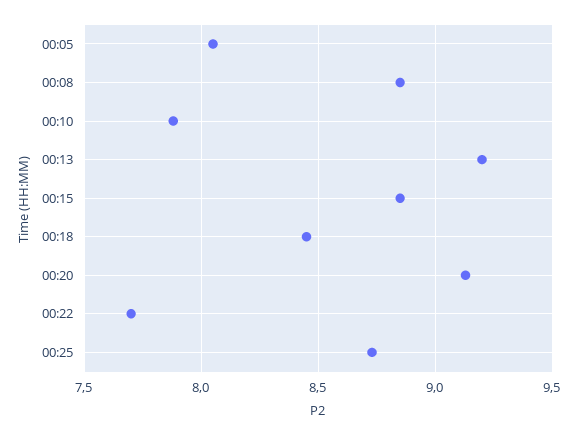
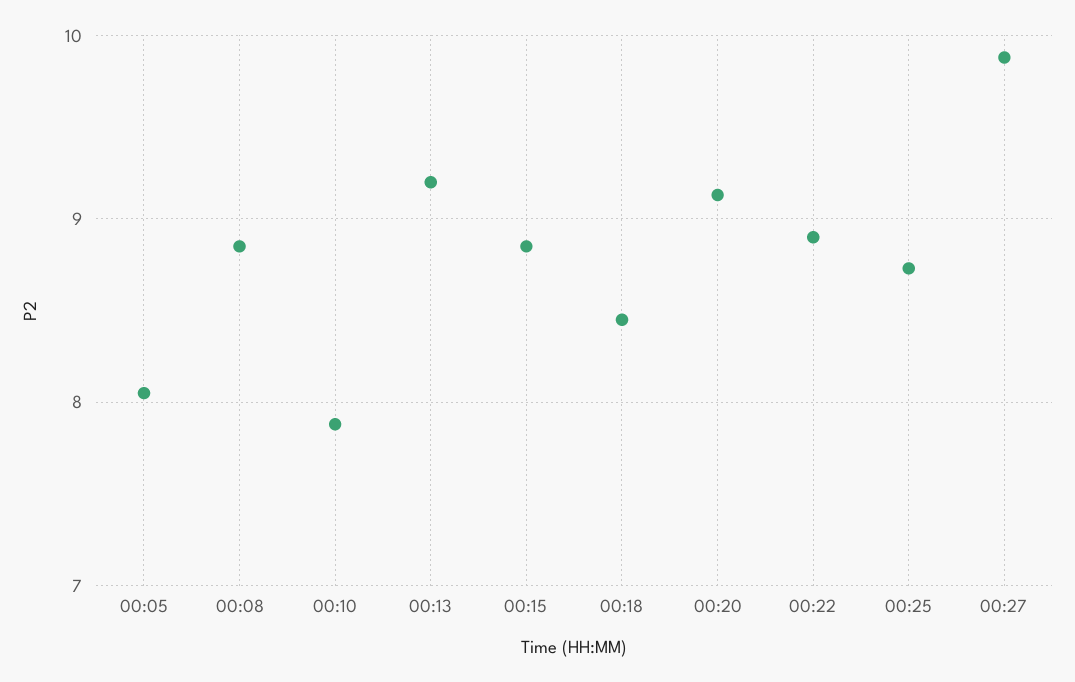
00:22: 7.7 -> 8.9
00:27: none -> 9.9

